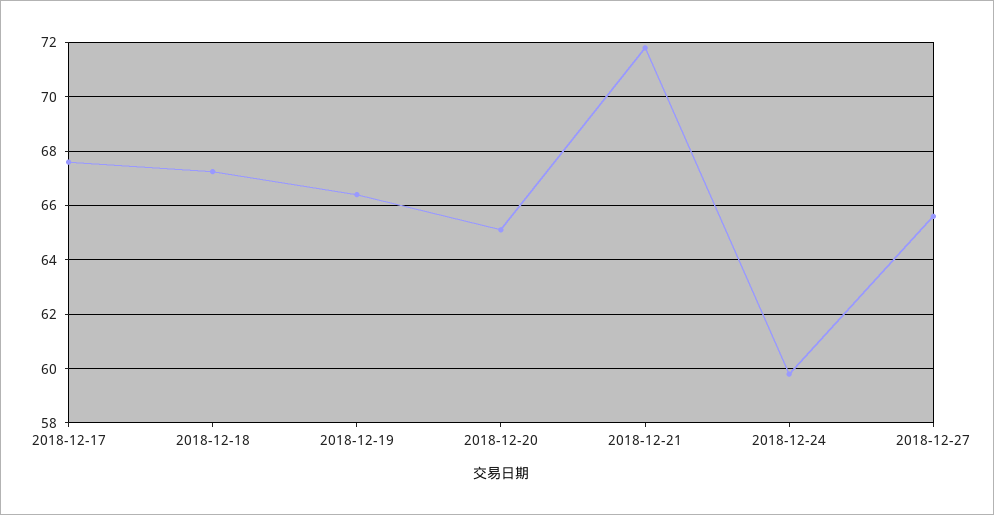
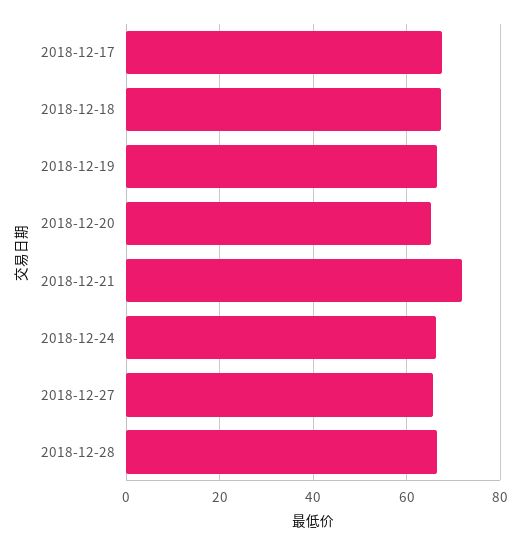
2018-12-24: 59.75 -> 66
2018-12-28: none -> 66

